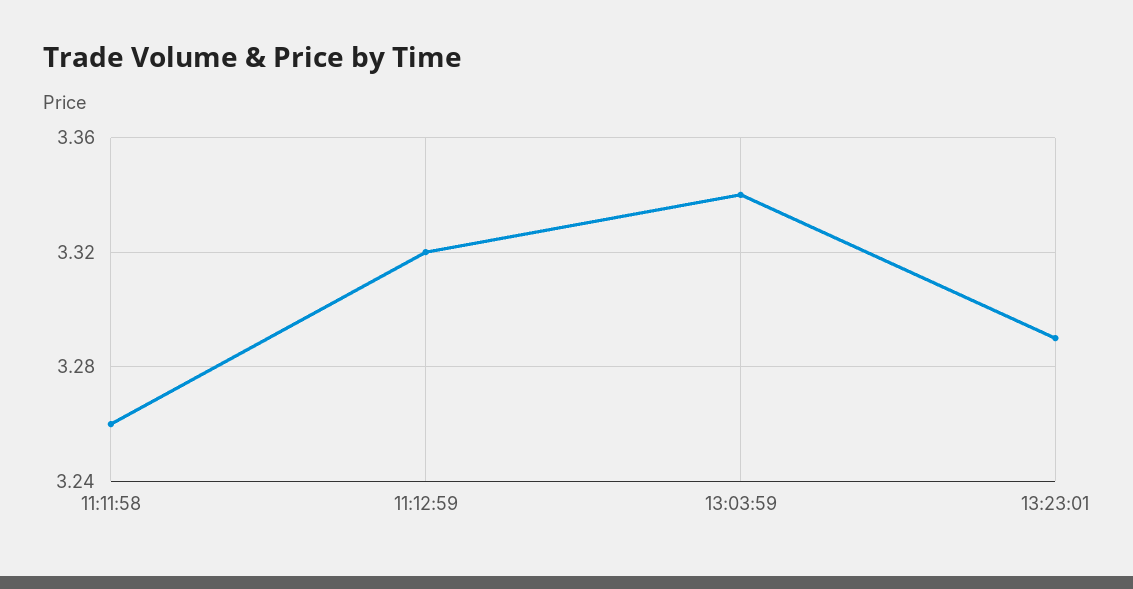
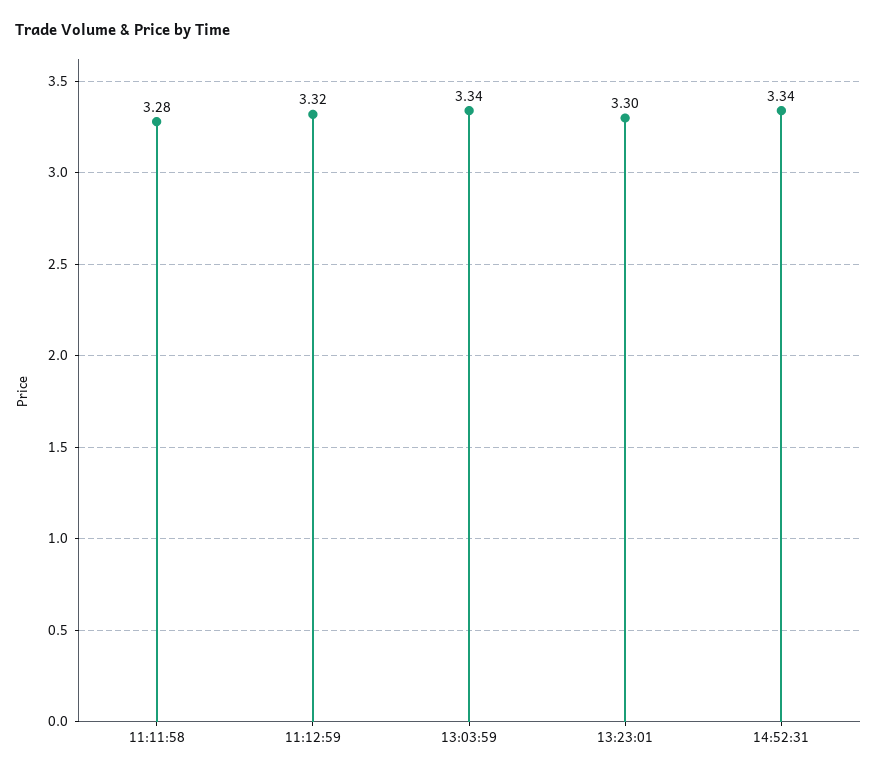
11:11:58: 3.26 -> 3.28
13:23:01: 3.29 -> 3.3
14:52:31: none -> 3.34

